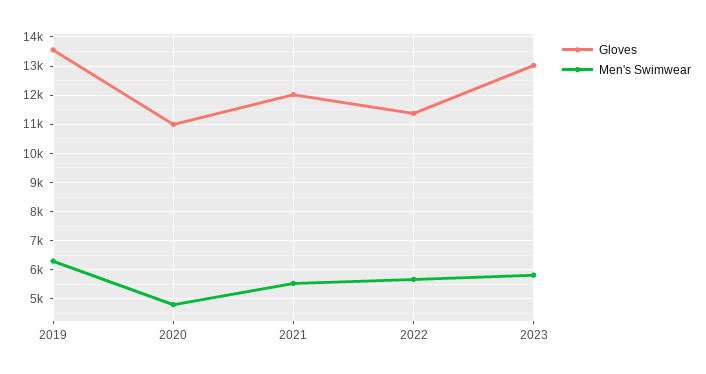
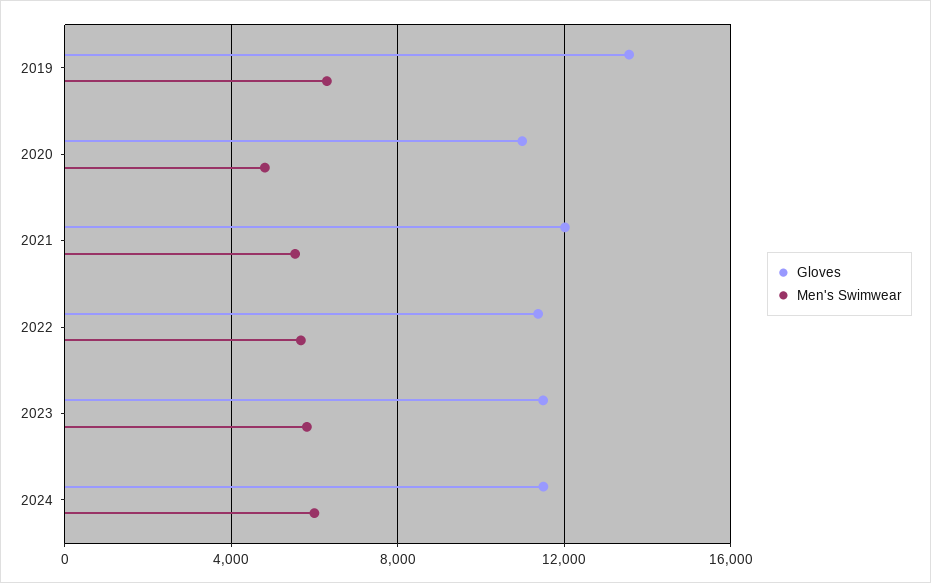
Gloves, 2023: 13000 -> 11500
Gloves, 2024: none -> 11500
Men's Swimwear, 2024: none -> 6000

